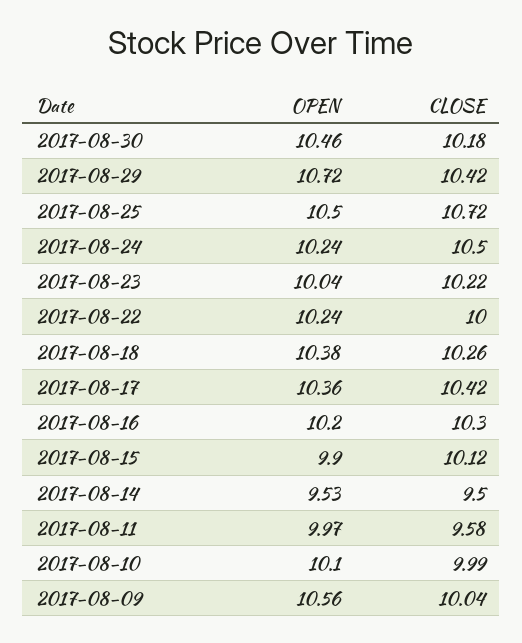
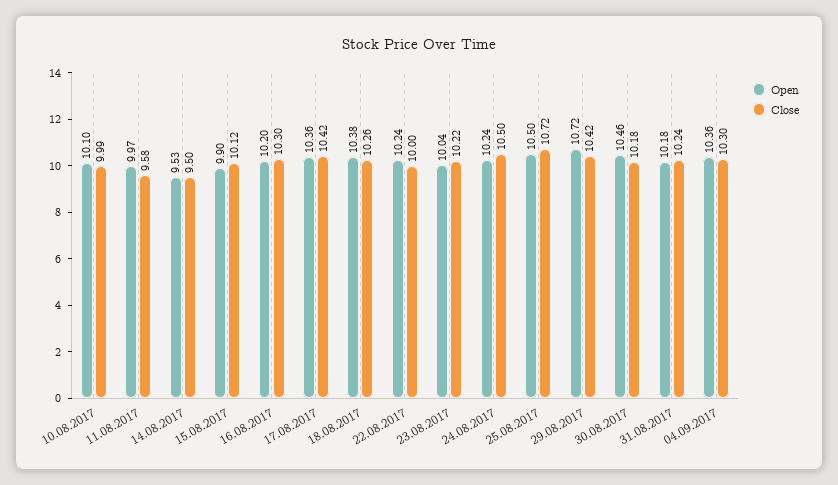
OPEN, 2017-08-09: 10.56 -> none
CLOSE, 2017-08-09: 10.04 -> none
OPEN, 31.08.2017: none -> 10.18
CLOSE, 31.08.2017: none -> 10.24
OPEN, 04.09.2017: none -> 10.36
CLOSE, 04.09.2017: none -> 10.3

